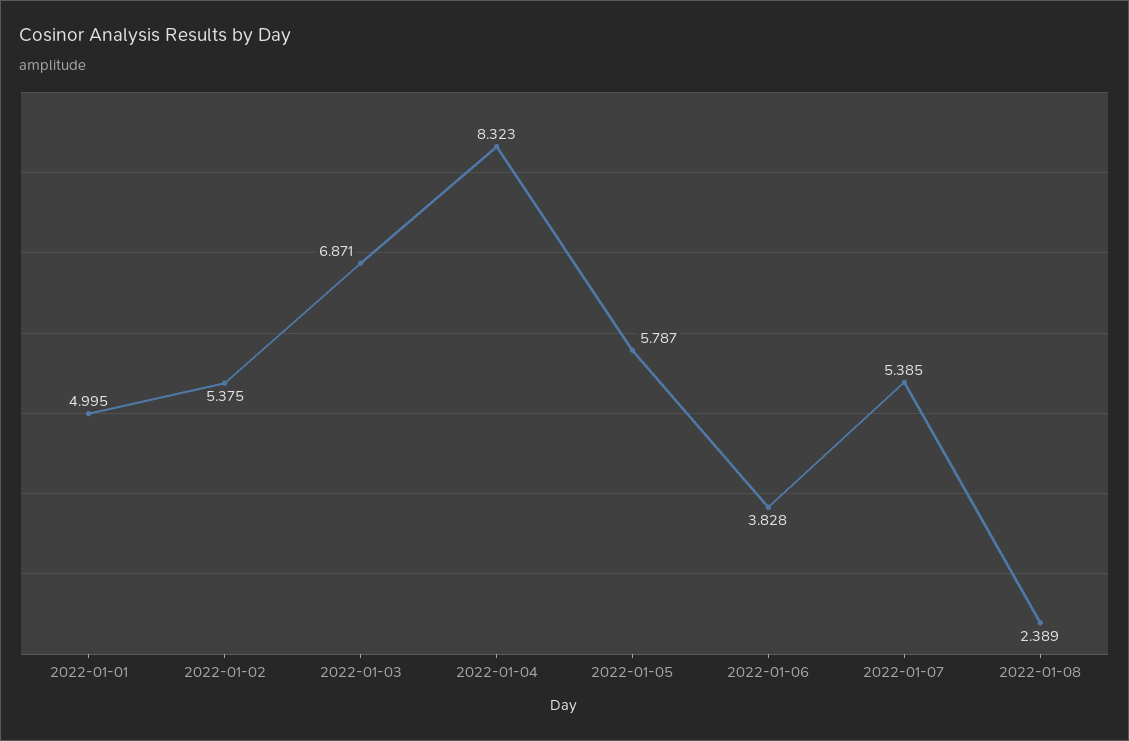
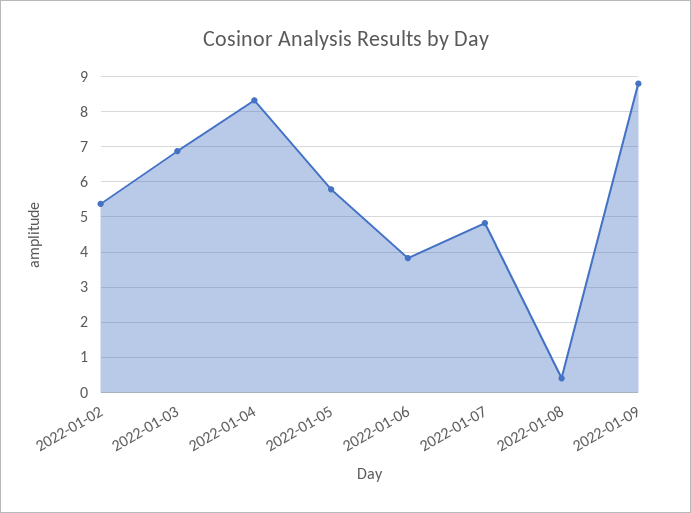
2022-01-01: 4.995 -> none
2022-01-07: 5.385 -> 4.8
2022-01-08: 2.389 -> 0.4
2022-01-09: none -> 8.8

